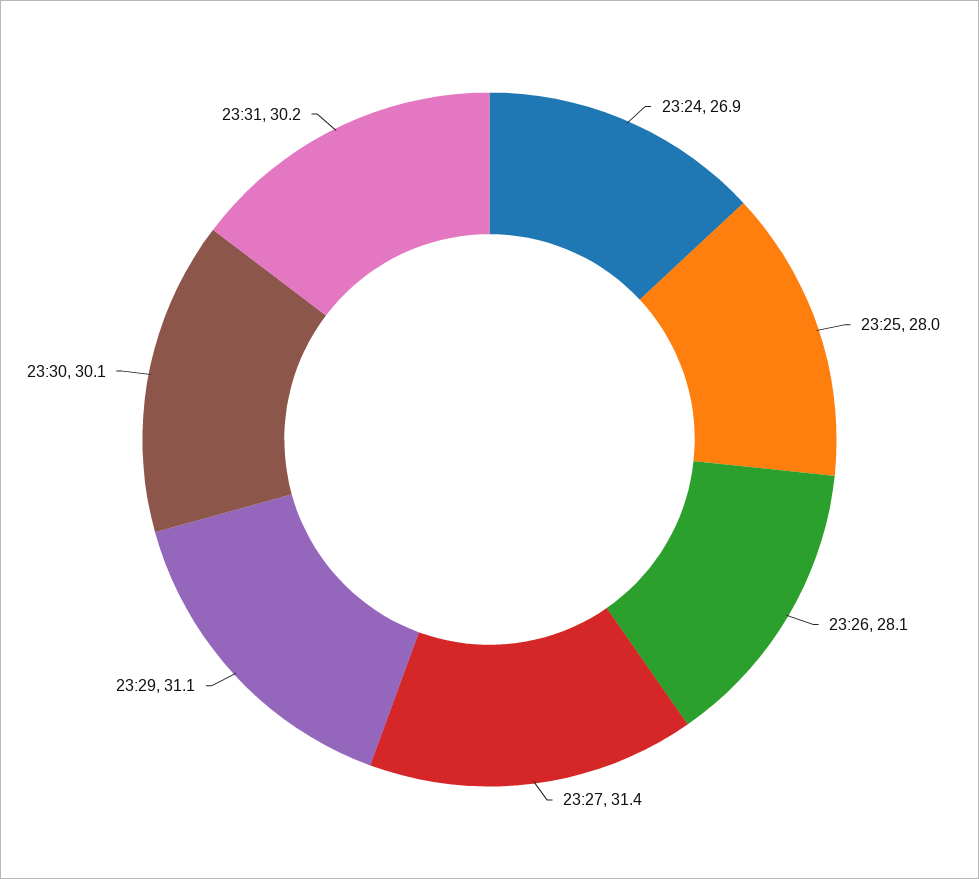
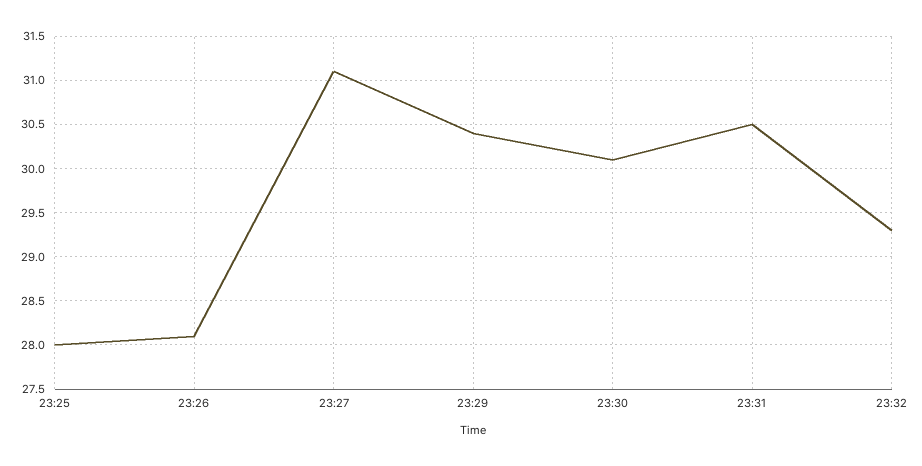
23:24: 26.9 -> none
23:27: 31.4 -> 31.1
23:29: 31.1 -> 30.4
23:31: 30.2 -> 30.5
23:32: none -> 29.3

